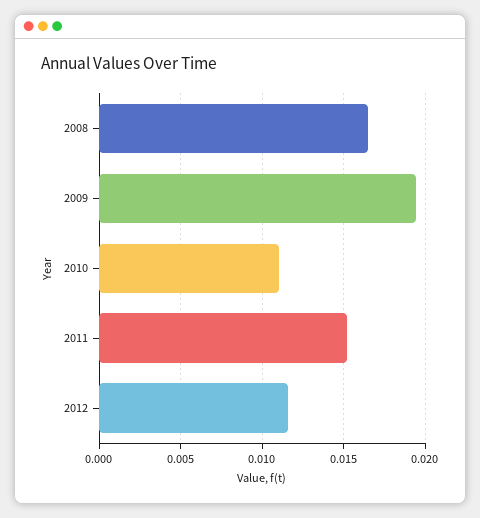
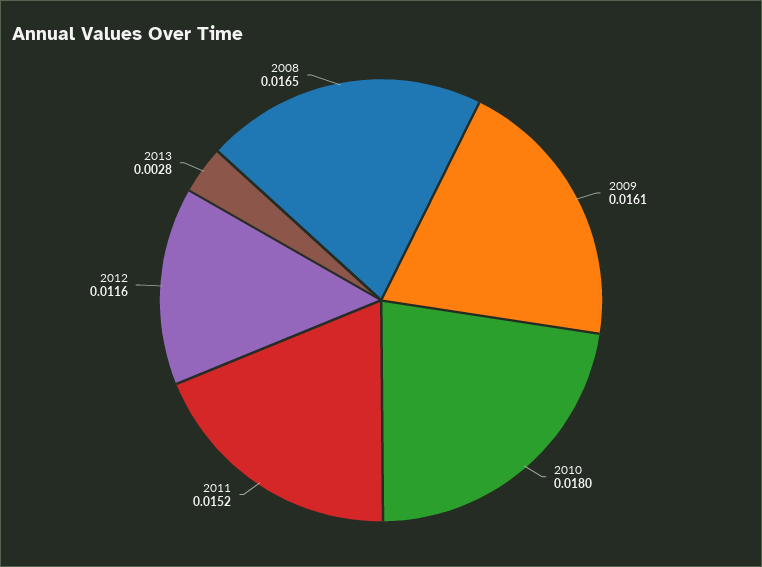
2009: 0.0195 -> 0.0161
2010: 0.011 -> 0.018
2013: none -> 0.0028

